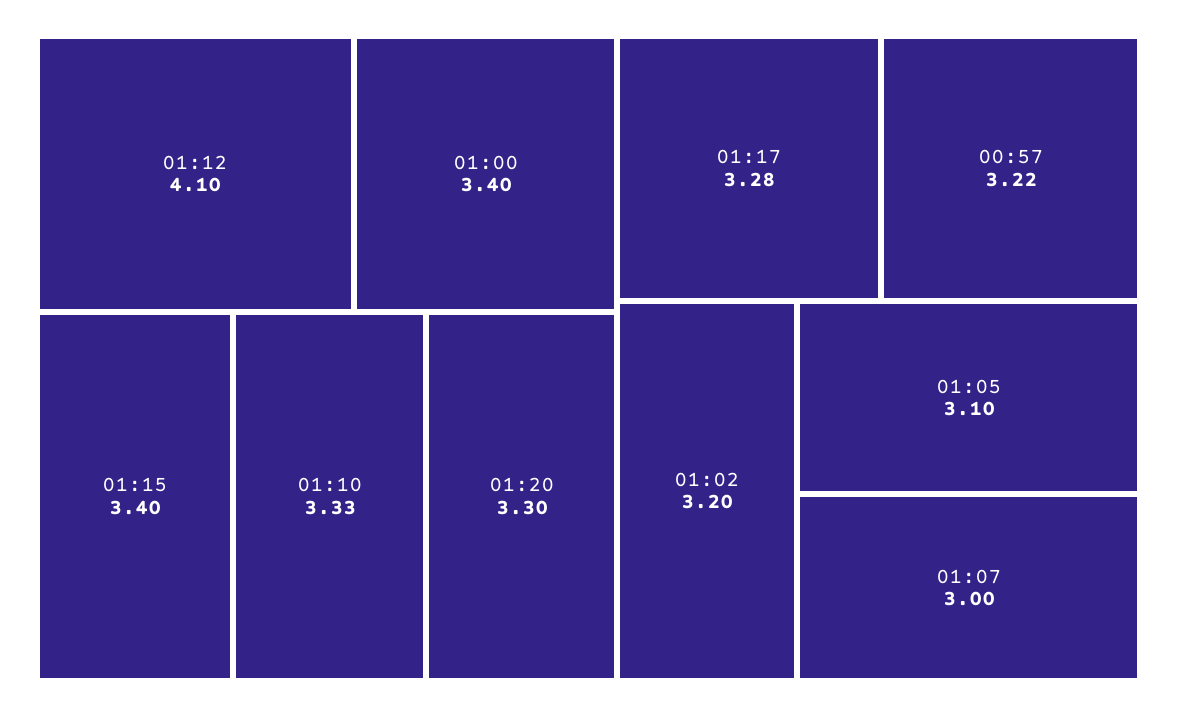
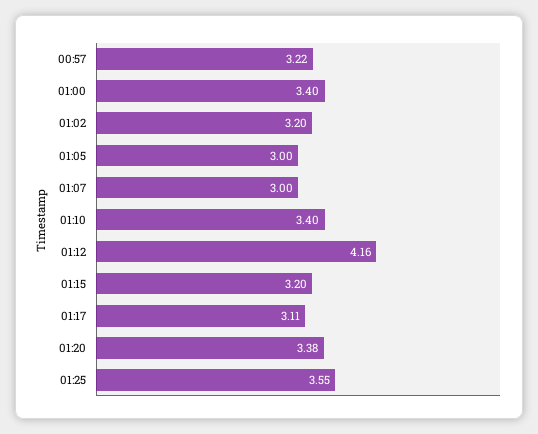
01:12: 4.1 -> 4.16
01:15: 3.4 -> 3.2
01:10: 3.33 -> 3.4
01:20: 3.3 -> 3.38
01:17: 3.28 -> 3.11
01:05: 3.1 -> 3
01:25: none -> 3.55

